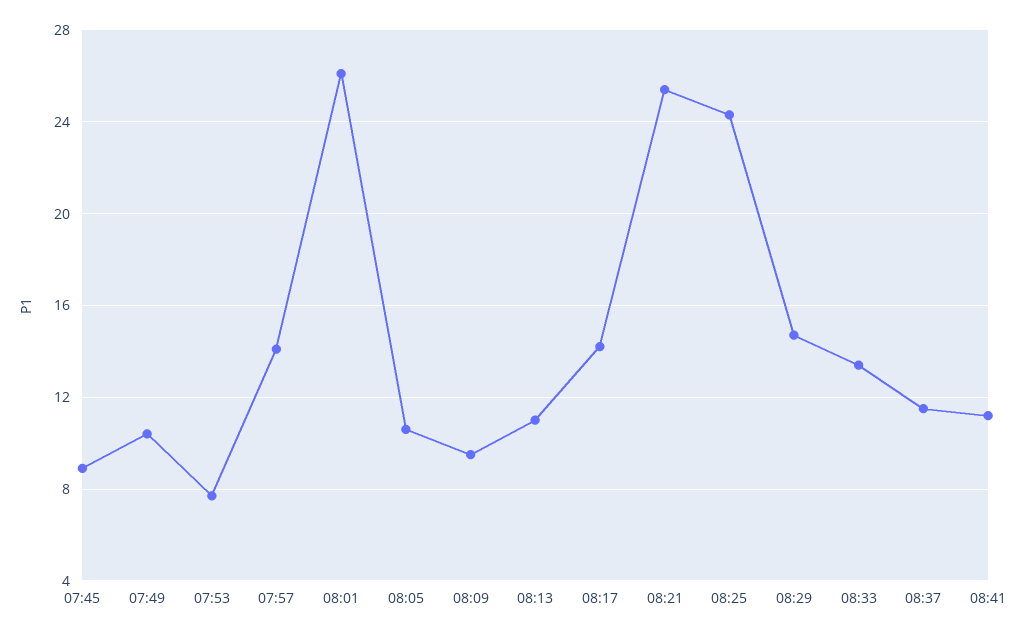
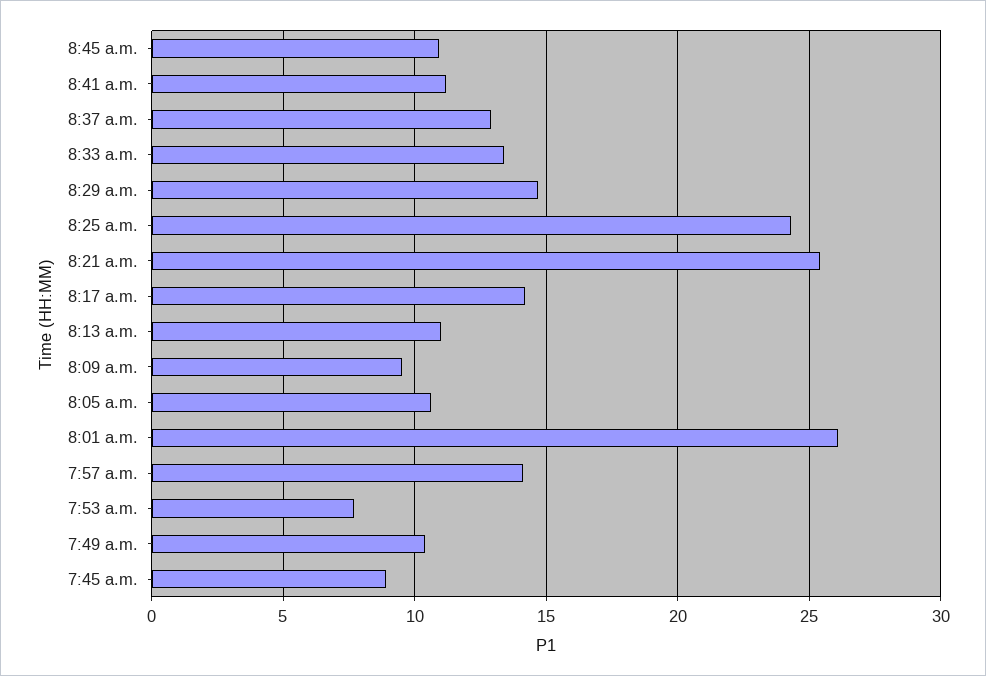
08:37: 11.5 -> 13
8:45 a.m.: none -> 11

